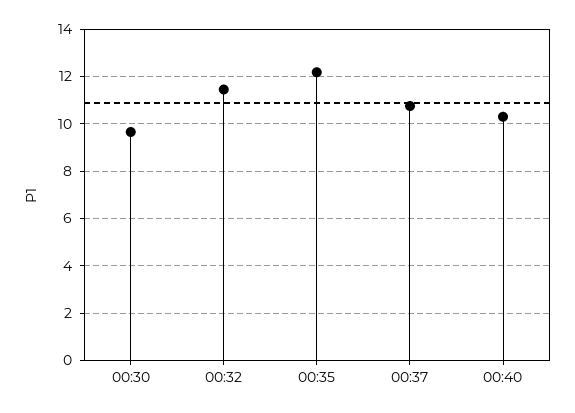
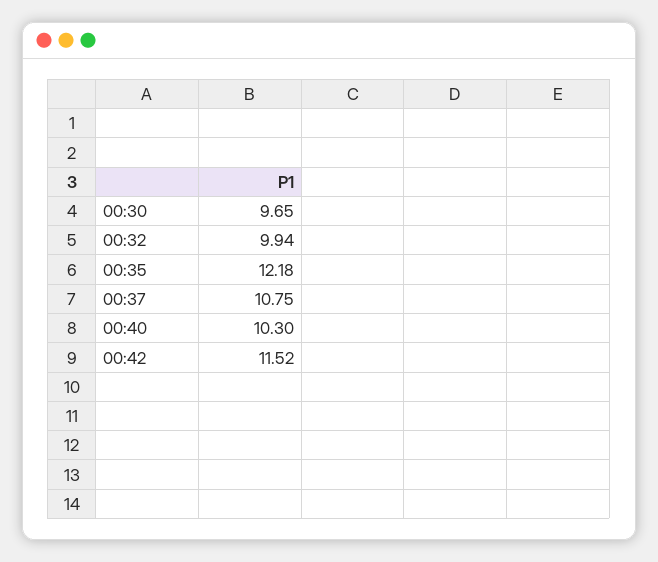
00:32: 11.5 -> 9.94
00:42: none -> 11.52

